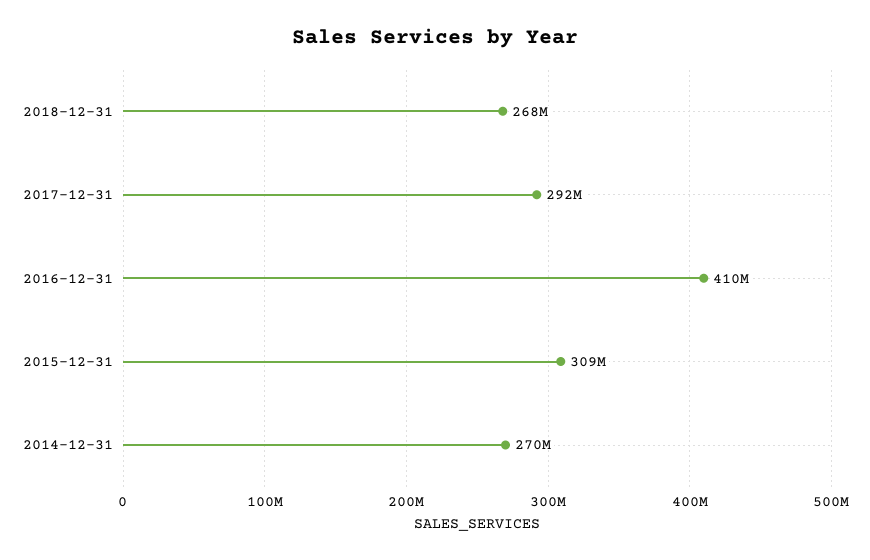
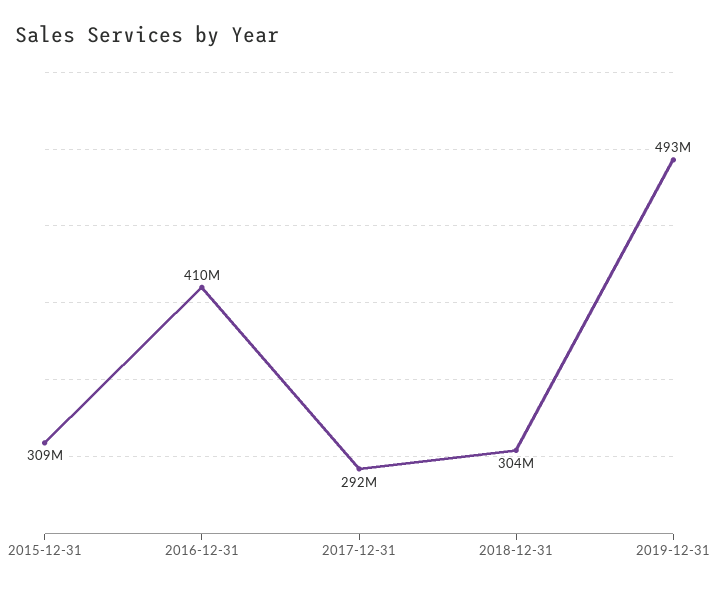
2018-12-31: 268000000 -> 304000000
2014-12-31: 270000000 -> none
2019-12-31: none -> 493000000

